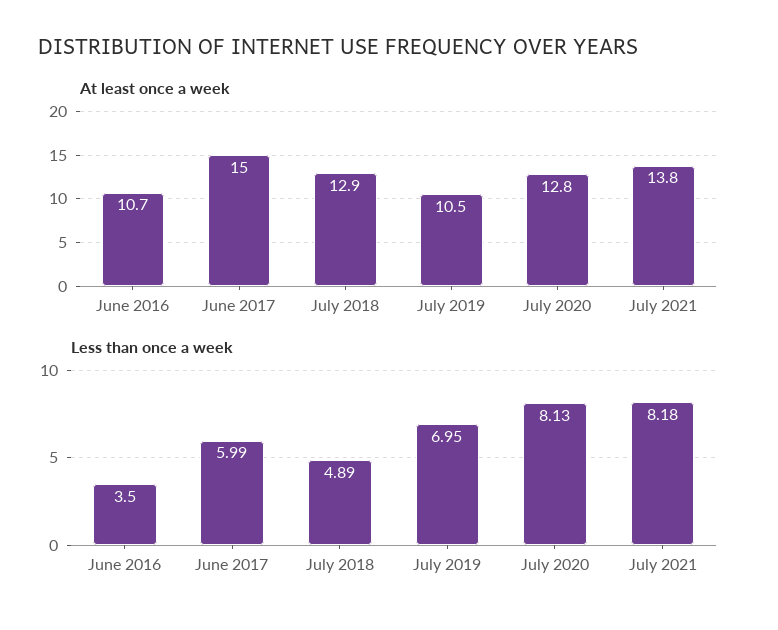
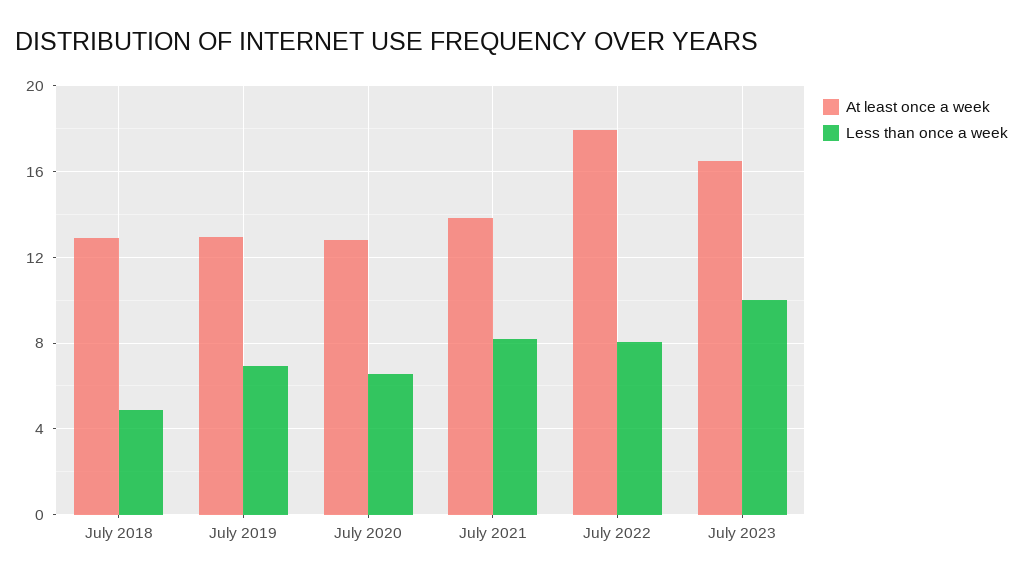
At least once a week, June 2016: 10.7 -> none
At least once a week, June 2017: 15 -> none
At least once a week, July 2019: 10.5 -> 13
Less than once a week, June 2016: 3.5 -> none
Less than once a week, June 2017: 5.99 -> none
Less than once a week, July 2020: 8.13 -> 6.5
At least once a week, July 2022: none -> 18
Less than once a week, July 2022: none -> 8
At least once a week, July 2023: none -> 16.5
Less than once a week, July 2023: none -> 10

